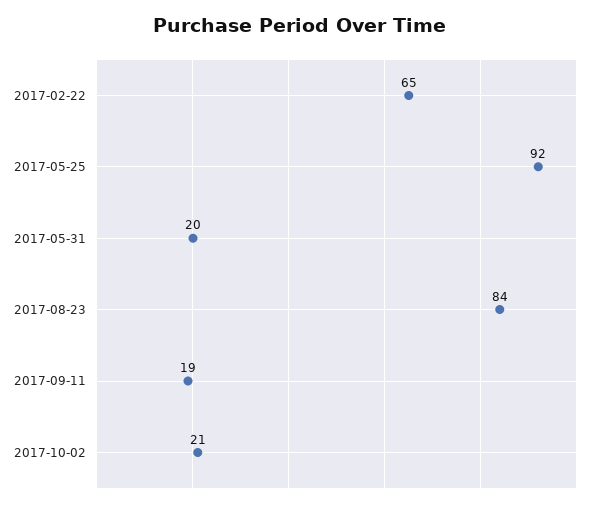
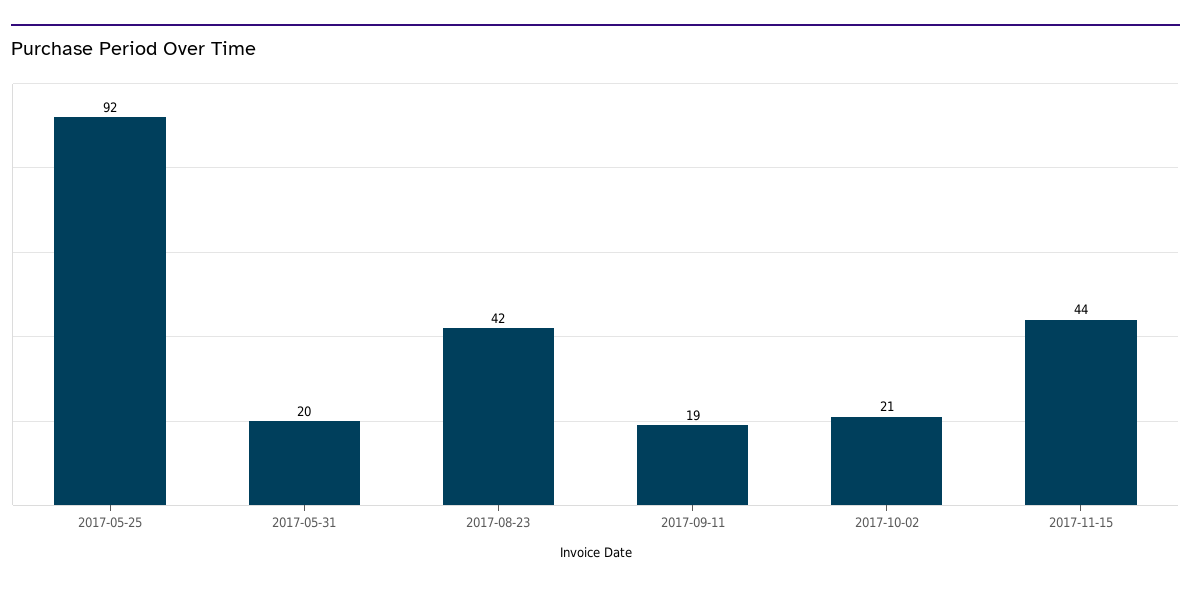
2017-02-22: 65 -> none
2017-08-23: 84 -> 42
2017-11-15: none -> 44

